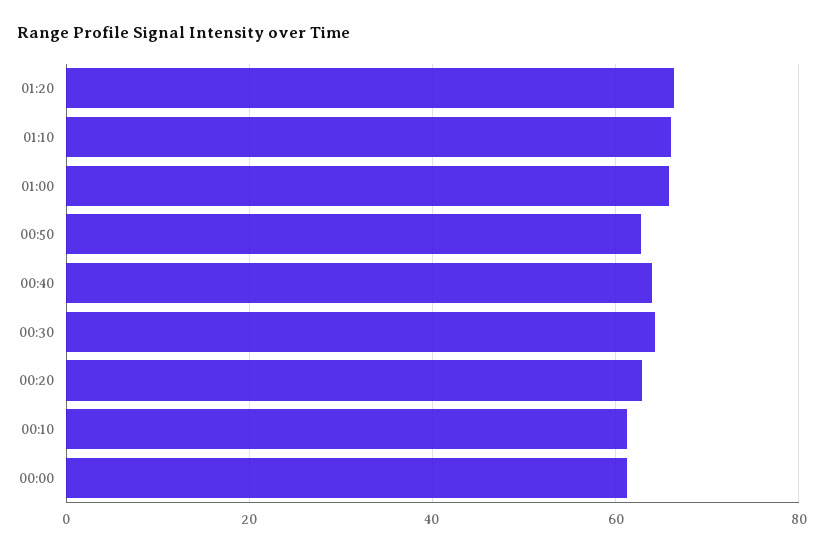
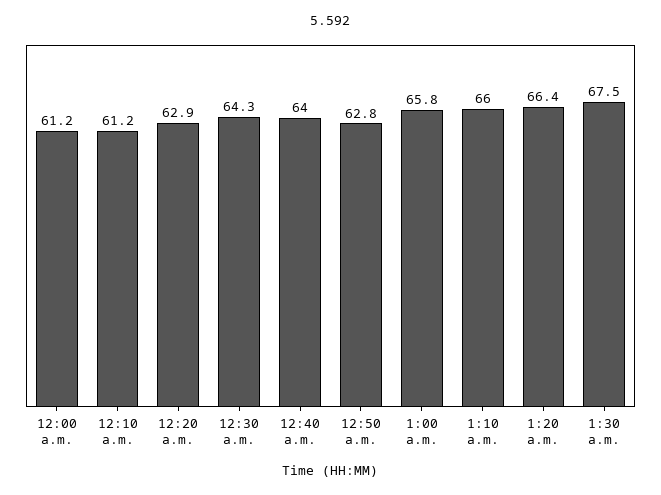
1:30 a.m.: none -> 67.5

